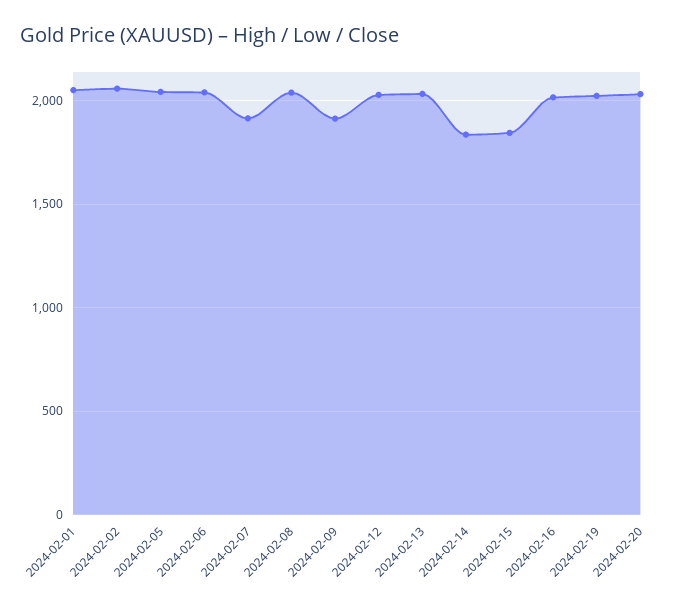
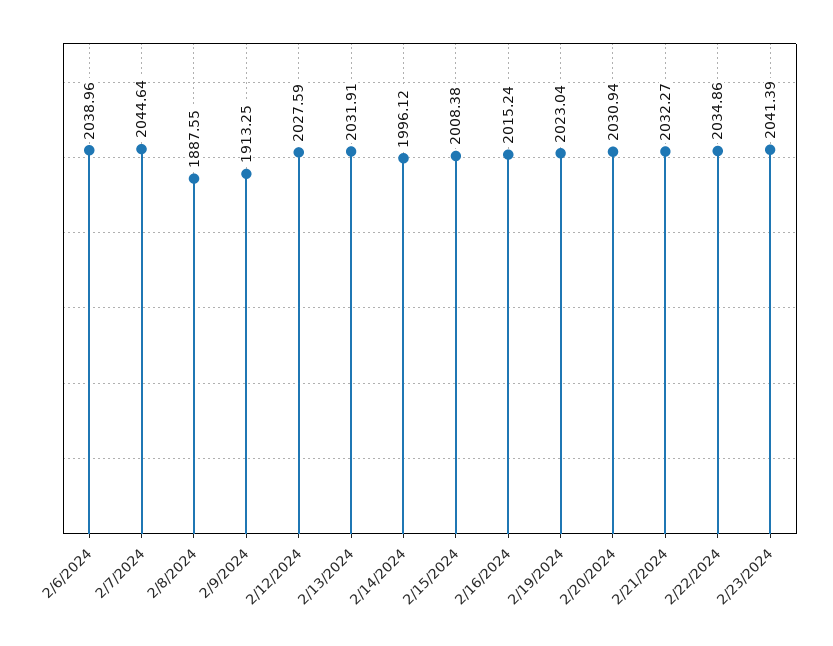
2024-02-01: 2050 -> none
2024-02-02: 2050 -> none
2024-02-05: 2050 -> none
2024-02-07: 1900 -> 2044.64
2024-02-08: 2050 -> 1887.55
2024-02-14: 1850 -> 1996.12
2024-02-15: 1850 -> 2008.38
2/21/2024: none -> 2032.27
2/22/2024: none -> 2034.86
2/23/2024: none -> 2041.39

